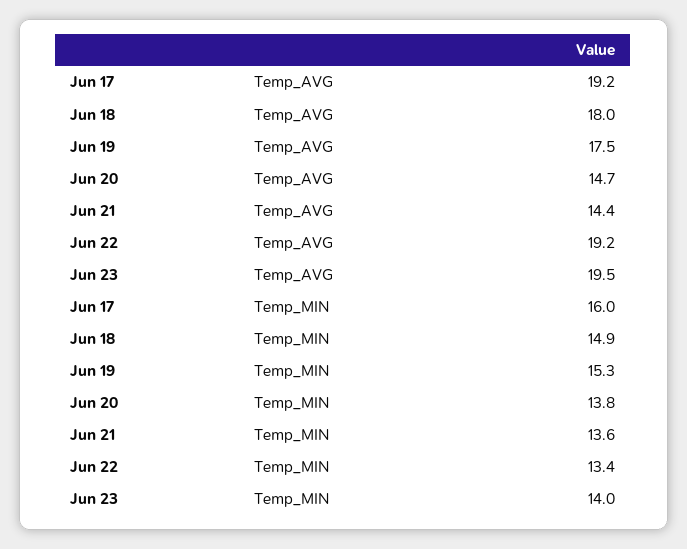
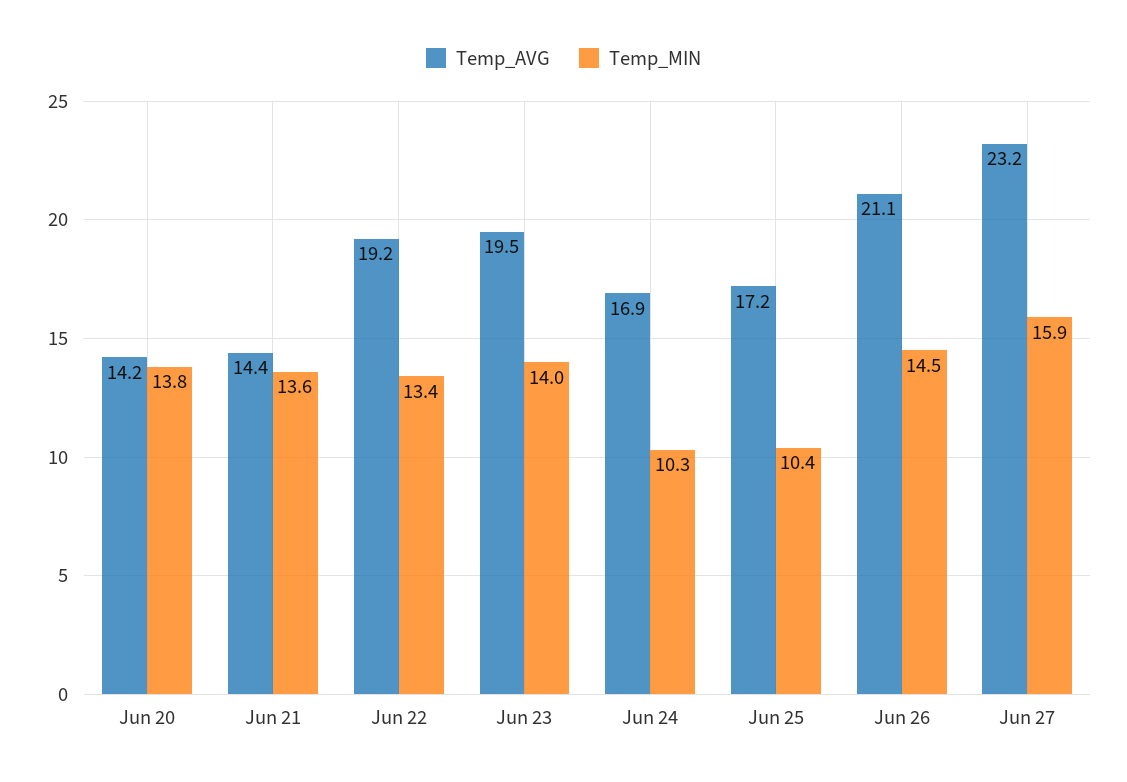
Temp_AVG, Jun 17: 19.2 -> none
Temp_AVG, Jun 18: 18 -> none
Temp_AVG, Jun 19: 17.5 -> none
Temp_AVG, Jun 20: 14.7 -> 14.2
Temp_MIN, Jun 17: 16 -> none
Temp_MIN, Jun 18: 14.9 -> none
Temp_MIN, Jun 19: 15.3 -> none
Temp_AVG, Jun 24: none -> 16.9
Temp_MIN, Jun 24: none -> 10.3
Temp_AVG, Jun 25: none -> 17.2
Temp_MIN, Jun 25: none -> 10.4
Temp_AVG, Jun 26: none -> 21.1
Temp_MIN, Jun 26: none -> 14.5
Temp_AVG, Jun 27: none -> 23.2
Temp_MIN, Jun 27: none -> 15.9

